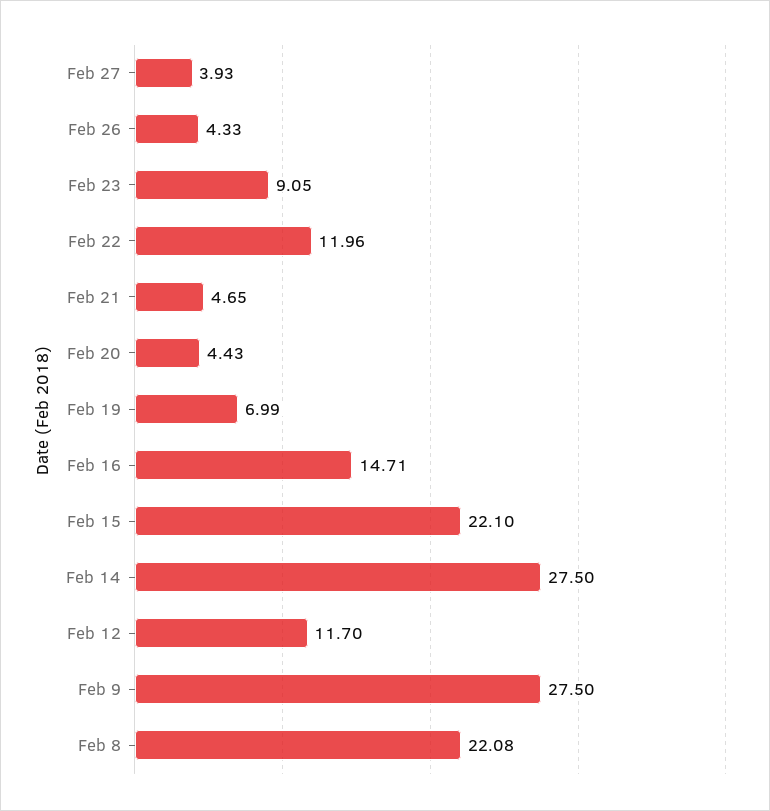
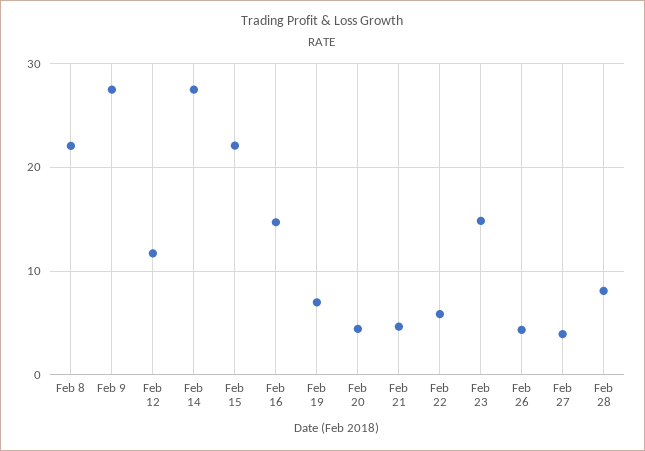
Feb 23: 9.05 -> 15
Feb 22: 11.96 -> 6
Feb 28: none -> 8

